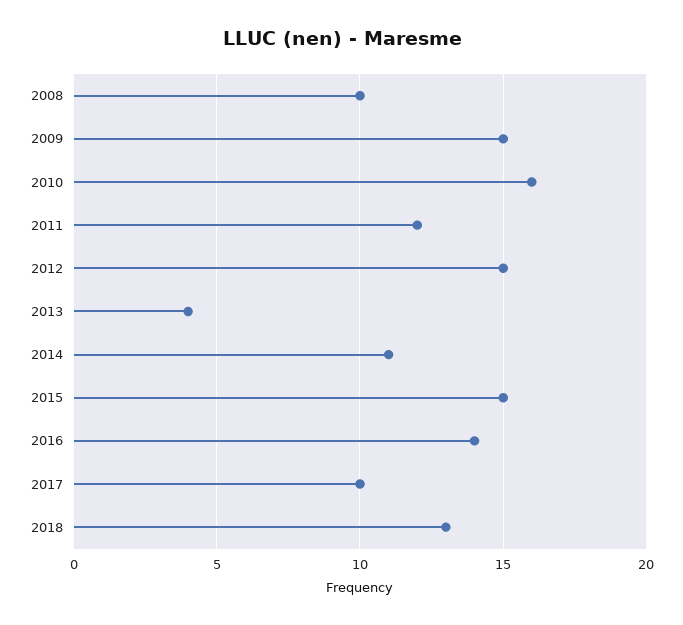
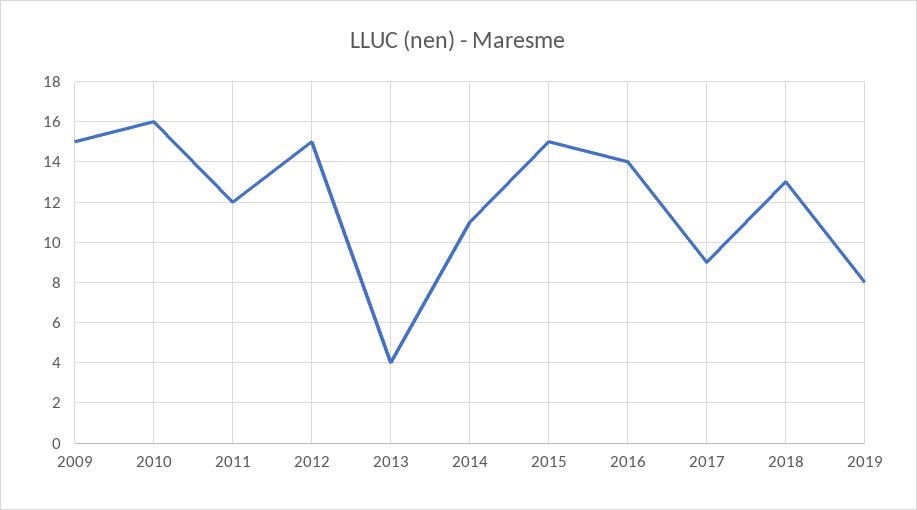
2008: 10 -> none
2017: 10 -> 9
2019: none -> 8

